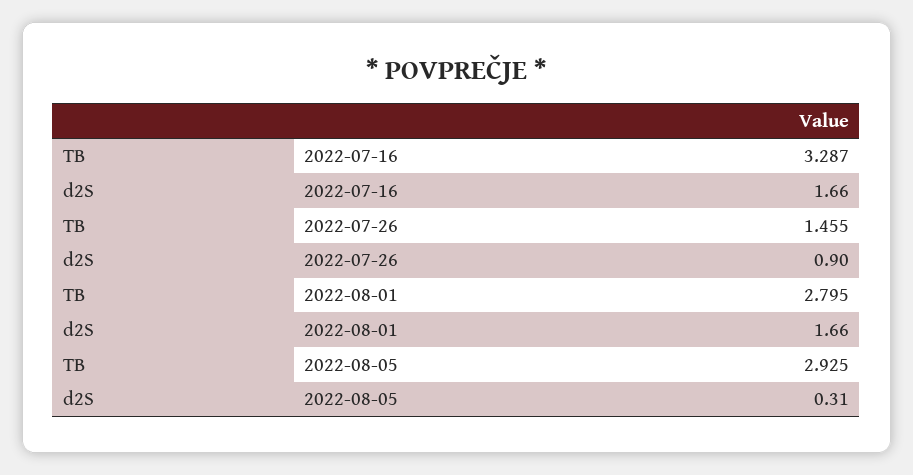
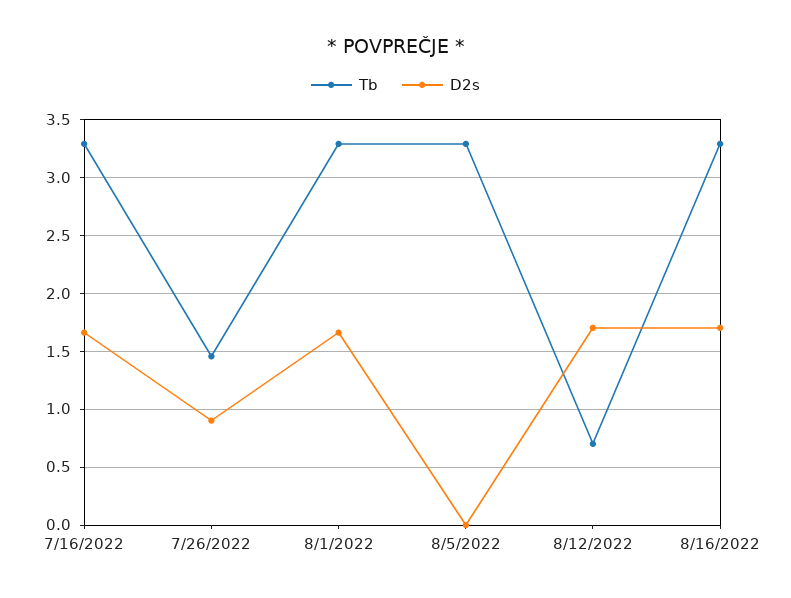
TB, 2022-08-01: 2.795 -> 3.3
TB, 2022-08-05: 2.925 -> 3.3
d2S, 2022-08-05: 0.31 -> 0
TB, 8/12/2022: none -> 0.7
d2S, 8/12/2022: none -> 1.7
TB, 8/16/2022: none -> 3.3
d2S, 8/16/2022: none -> 1.7

